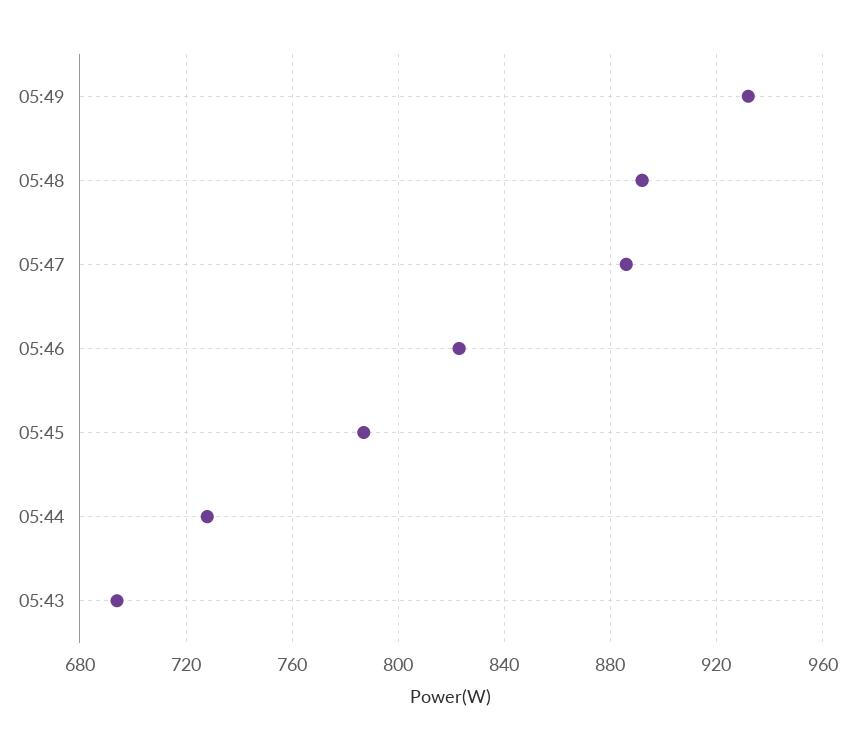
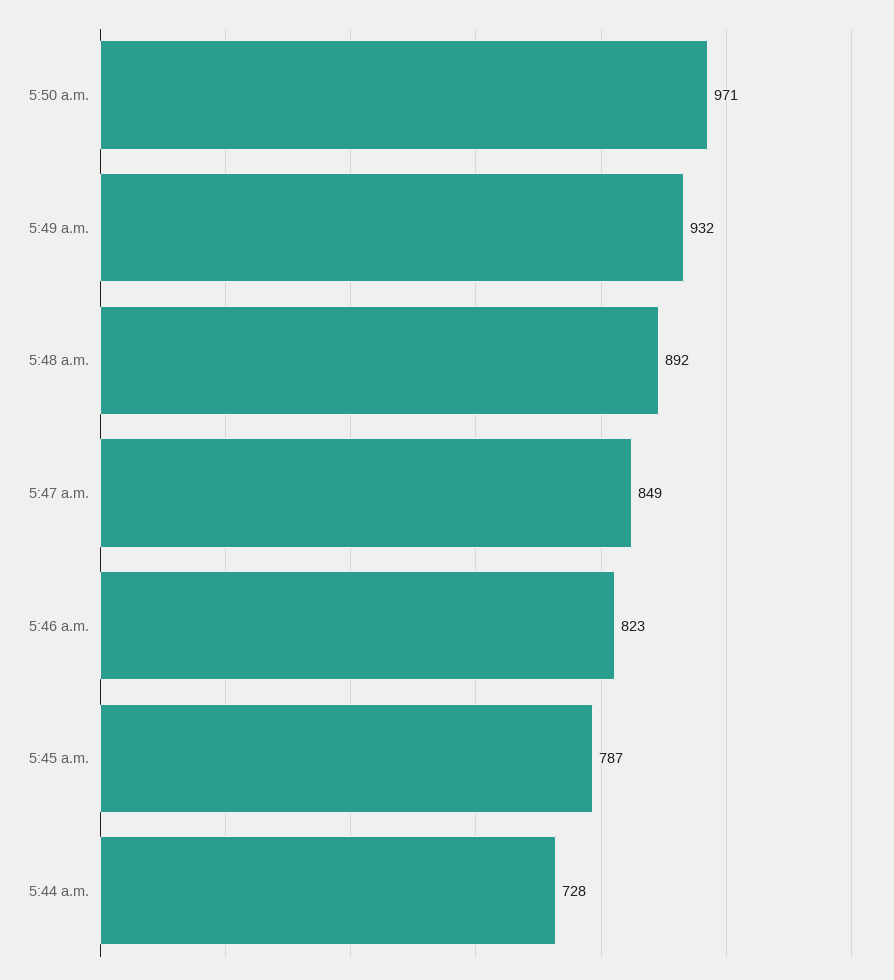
05:47: 885 -> 849
05:43: 695 -> none
5:50 a.m.: none -> 971

